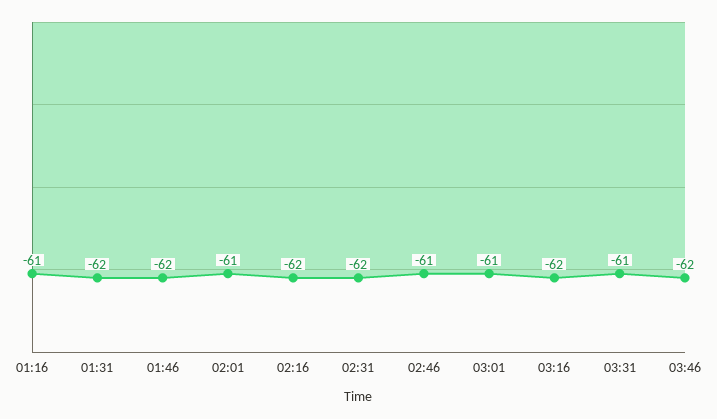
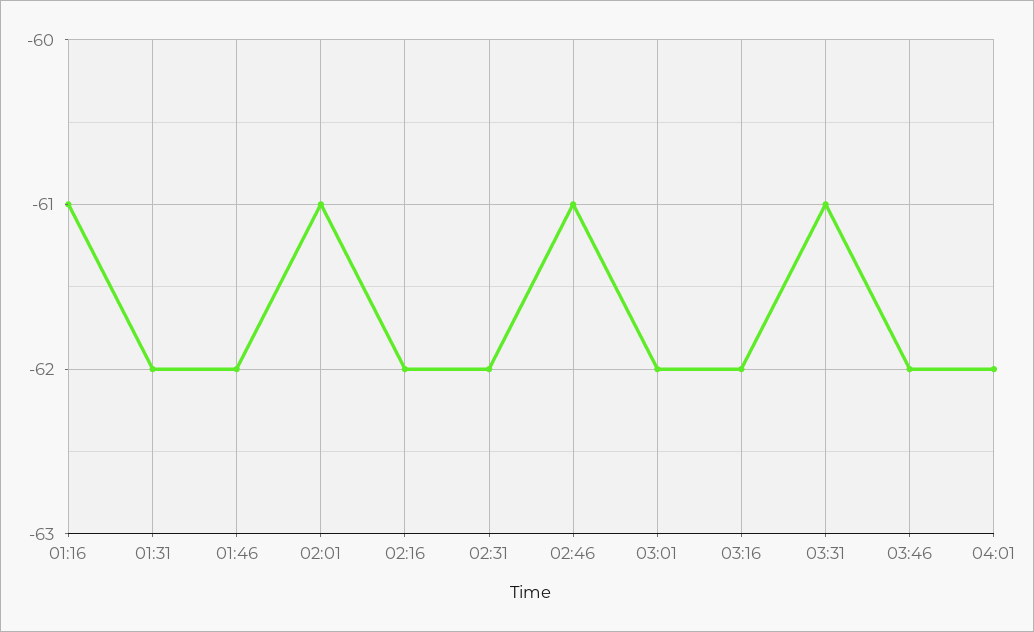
03:01: -61 -> -62
04:01: none -> -62

